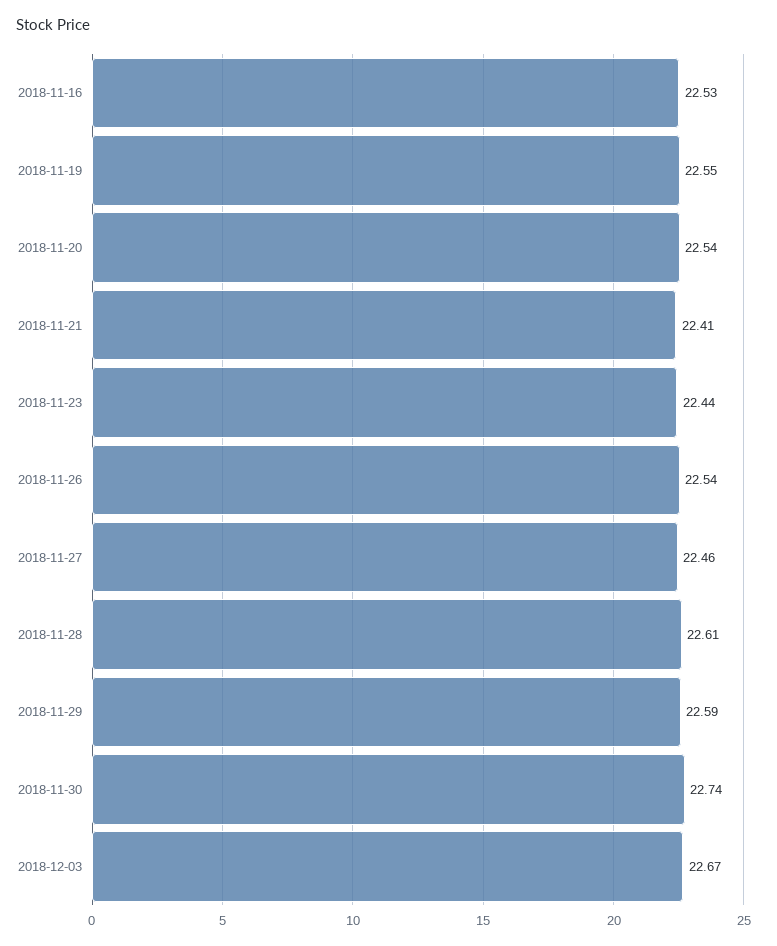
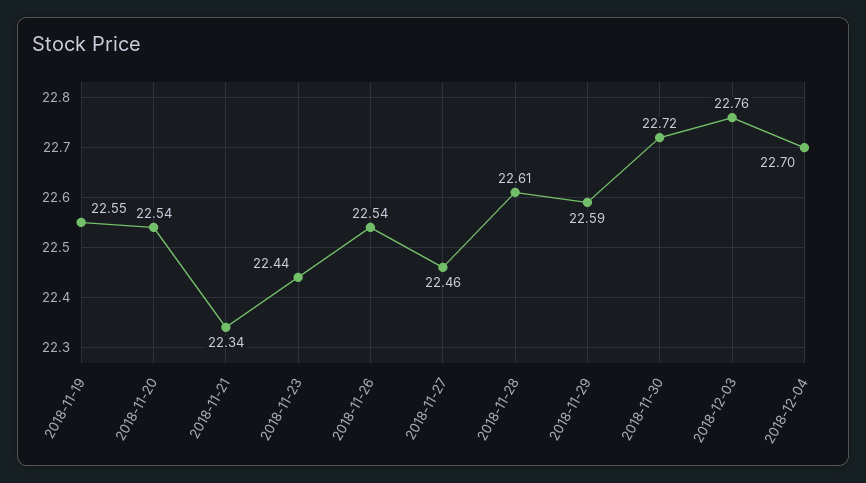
2018-11-16: 22.53 -> none
2018-11-21: 22.41 -> 22.34
2018-11-30: 22.74 -> 22.72
2018-12-03: 22.67 -> 22.76
2018-12-04: none -> 22.7

